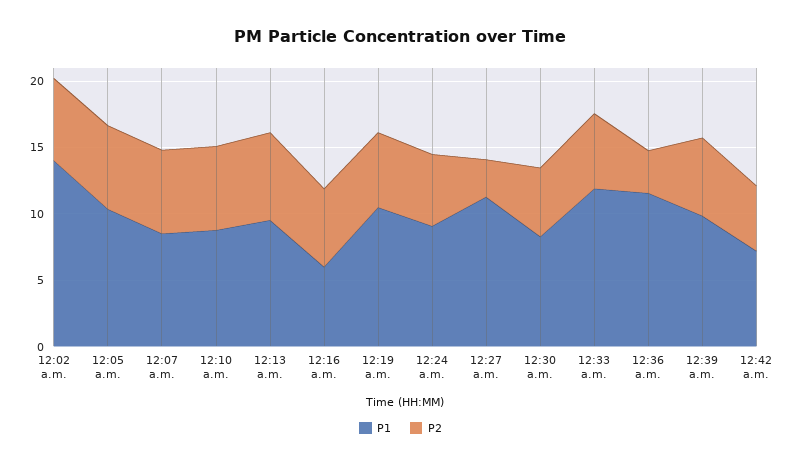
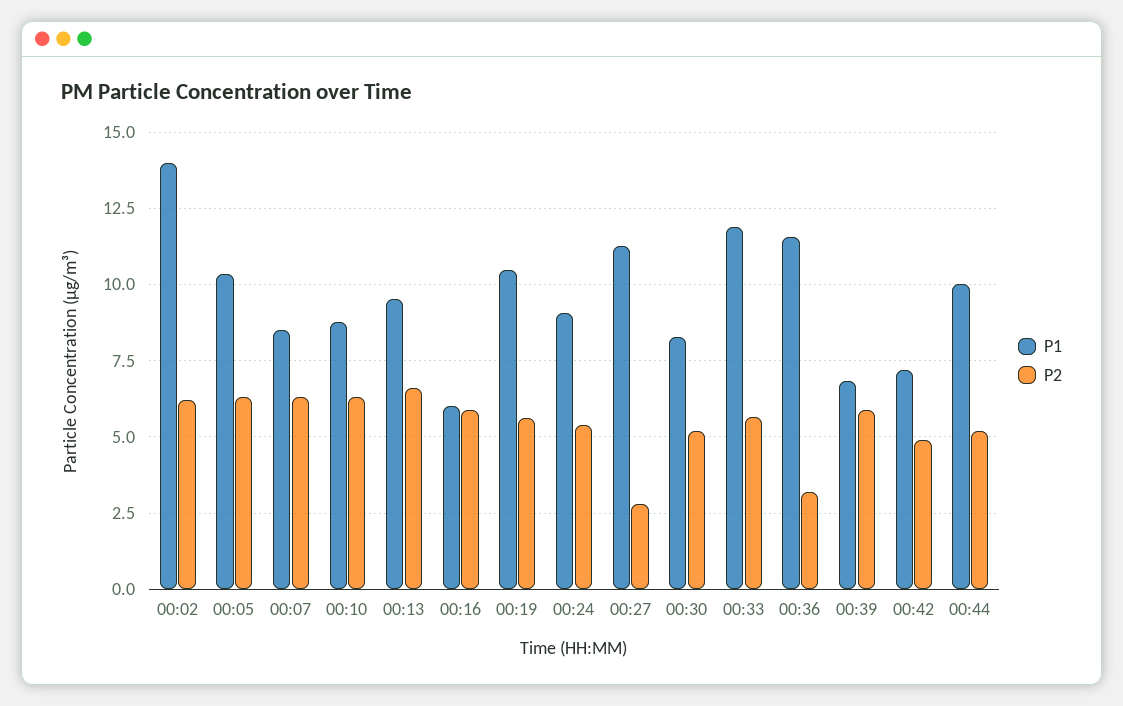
P1, 12:39 a.m.: 10 -> 6.75
P1, 00:44: none -> 10
P2, 00:44: none -> 5.25

